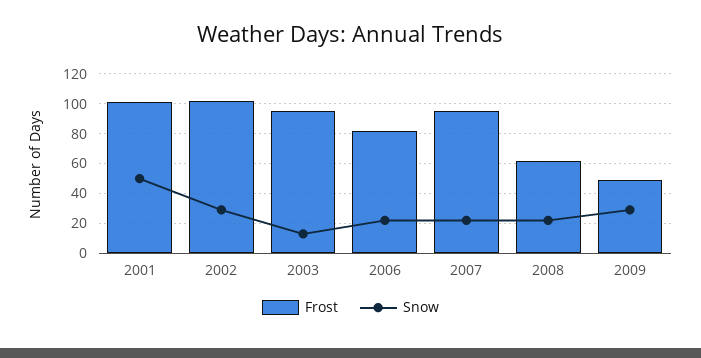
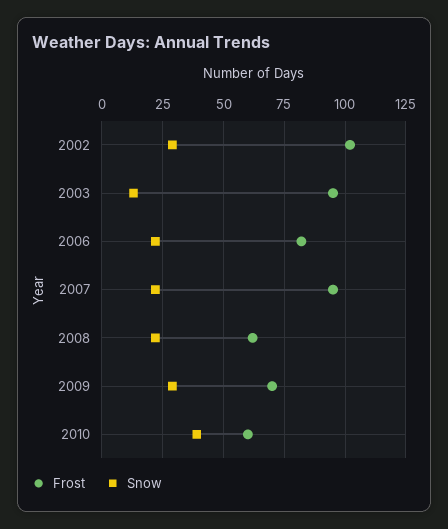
Frost, 2001: 100 -> none
Snow, 2001: 50 -> none
Frost, 2009: 50 -> 70
Frost, 2010: none -> 60
Snow, 2010: none -> 40

